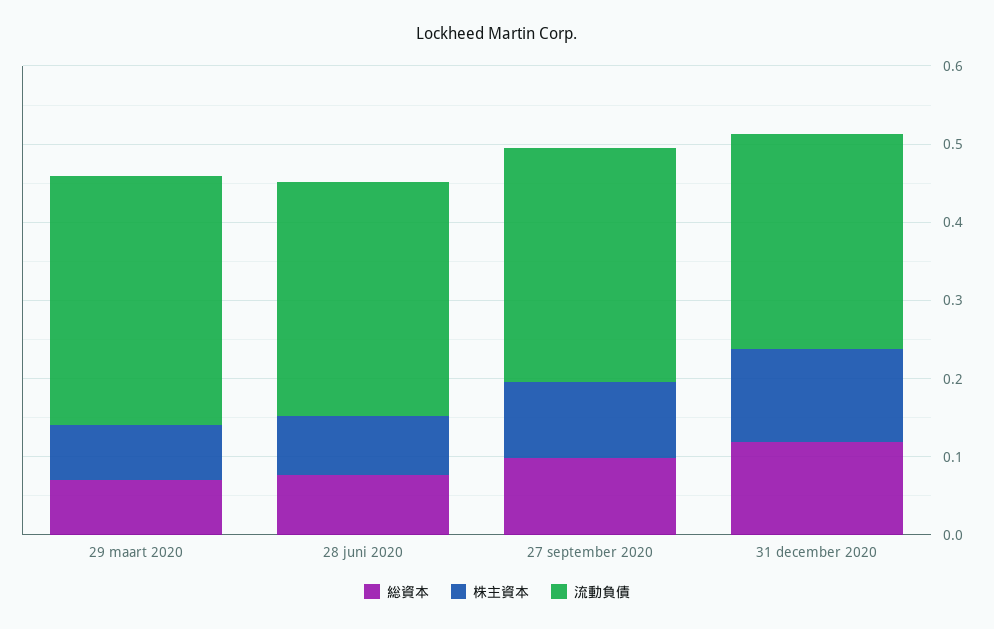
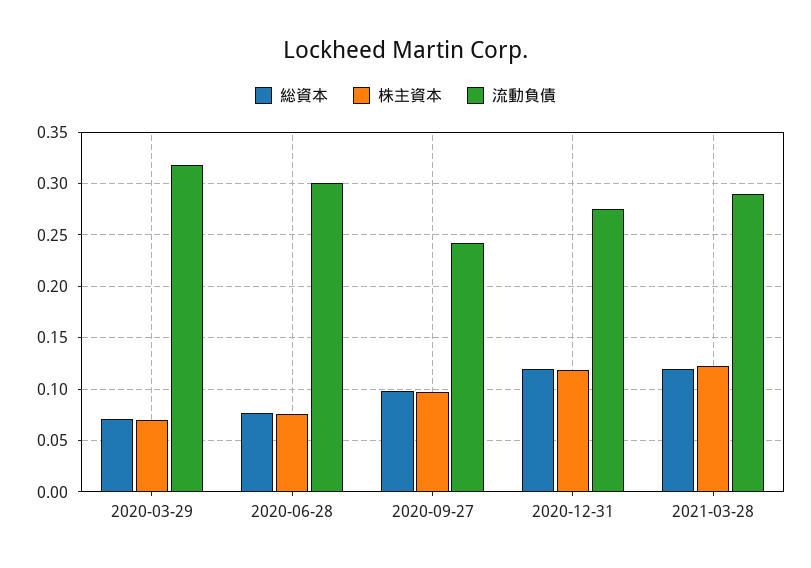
流動負債, 27 september 2020: 0.3 -> 0.24
総資本, 2021-03-28: none -> 0.12
株主資本, 2021-03-28: none -> 0.12
流動負債, 2021-03-28: none -> 0.29

